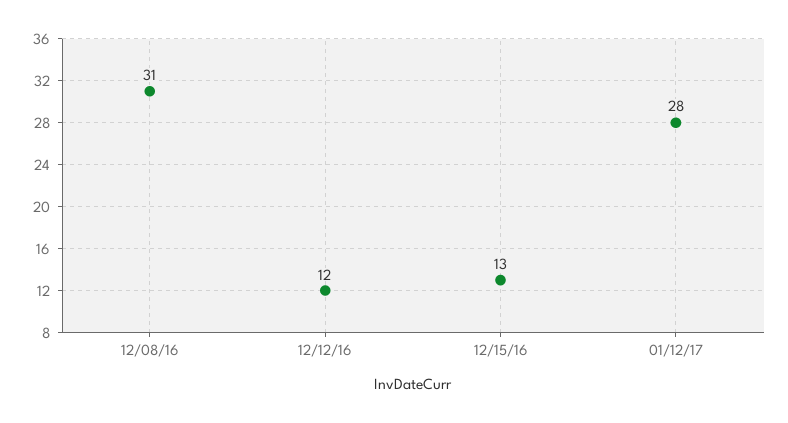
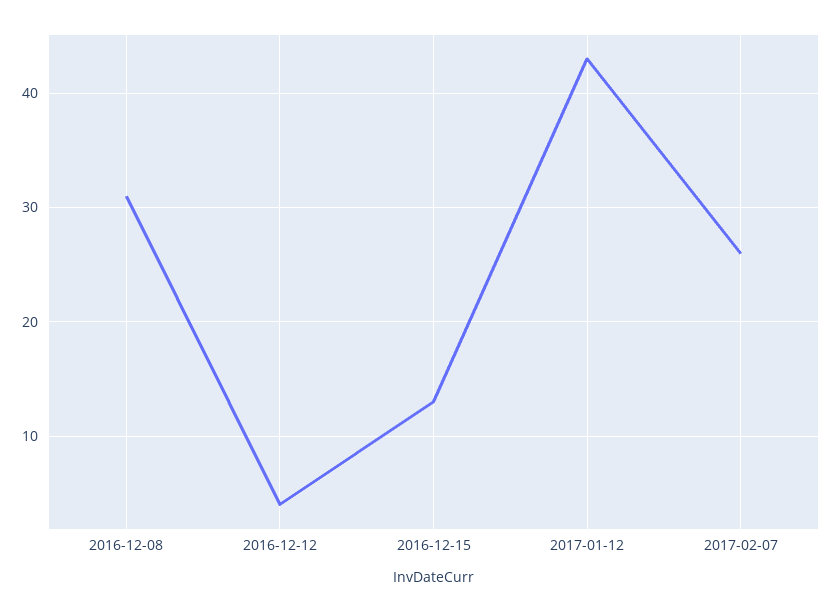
12/12/16: 12 -> 4
01/12/17: 28 -> 43
2017-02-07: none -> 26

